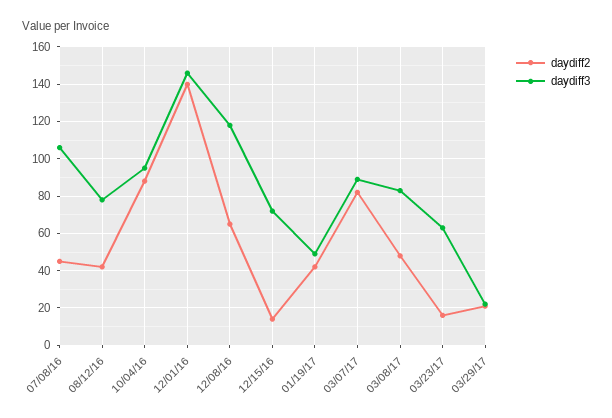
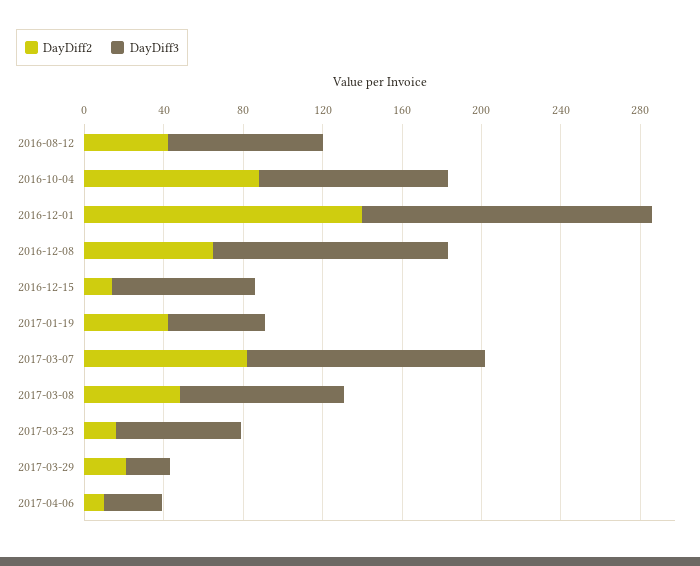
daydiff2, 07/08/16: 45 -> none
daydiff3, 07/08/16: 105 -> none
daydiff3, 03/07/17: 90 -> 120
daydiff2, 2017-04-06: none -> 10
daydiff3, 2017-04-06: none -> 30

